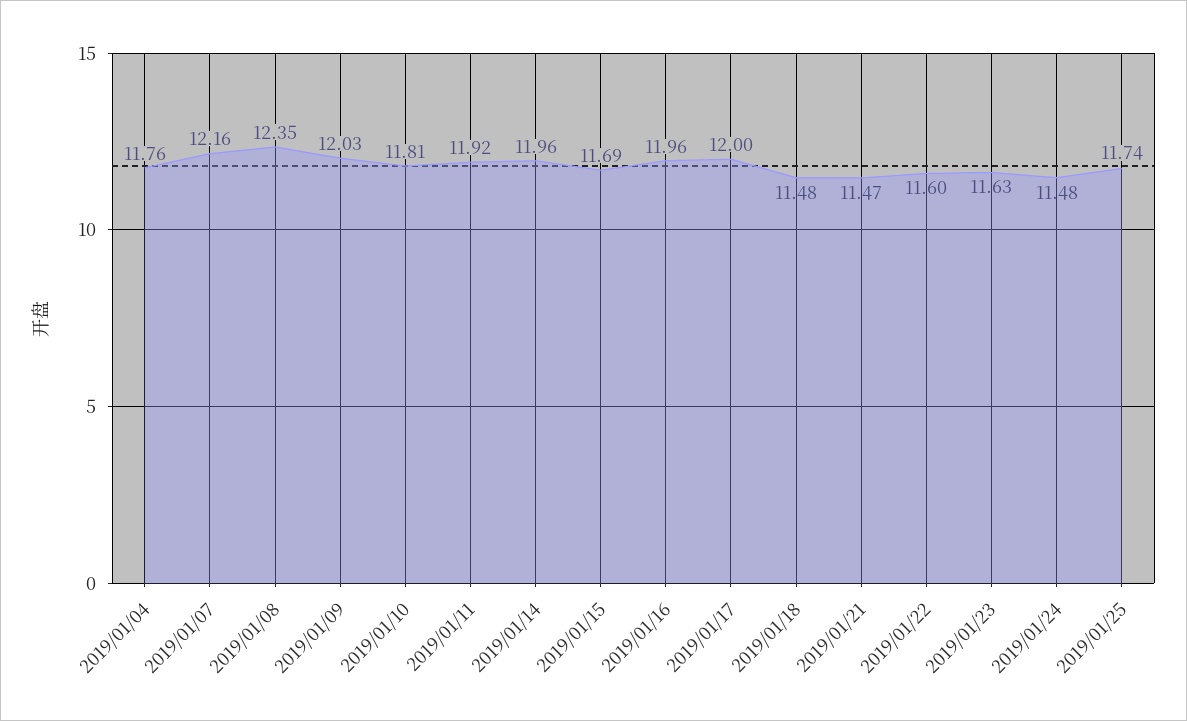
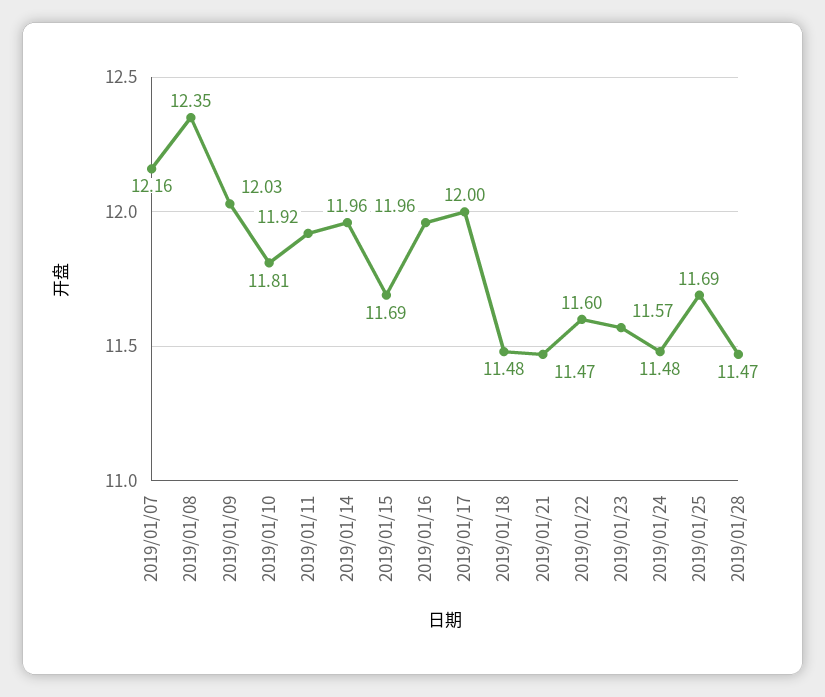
2019/01/04: 11.76 -> none
2019/01/23: 11.63 -> 11.57
2019/01/25: 11.74 -> 11.69
2019/01/28: none -> 11.47

